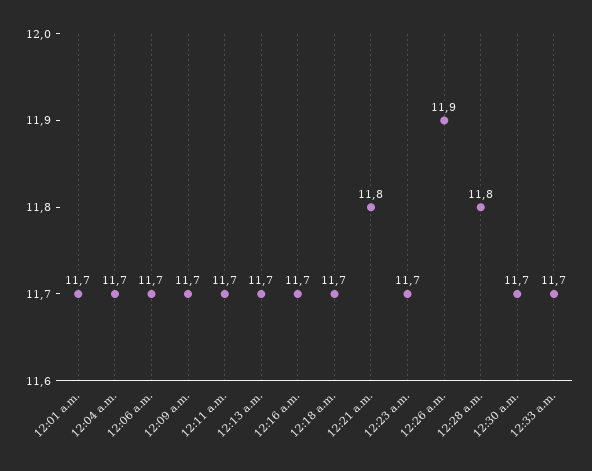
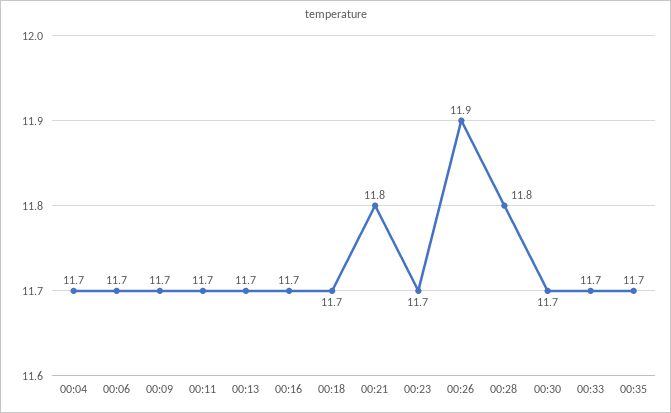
12:01 a.m.: 11.7 -> none
00:35: none -> 11.7

